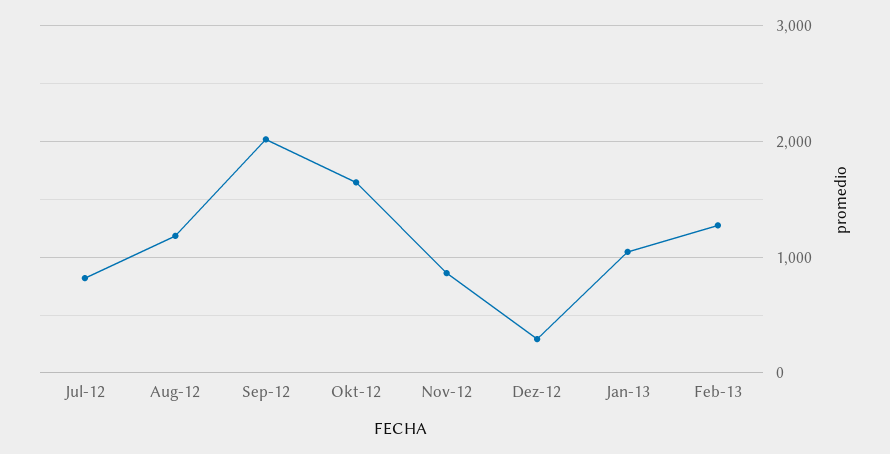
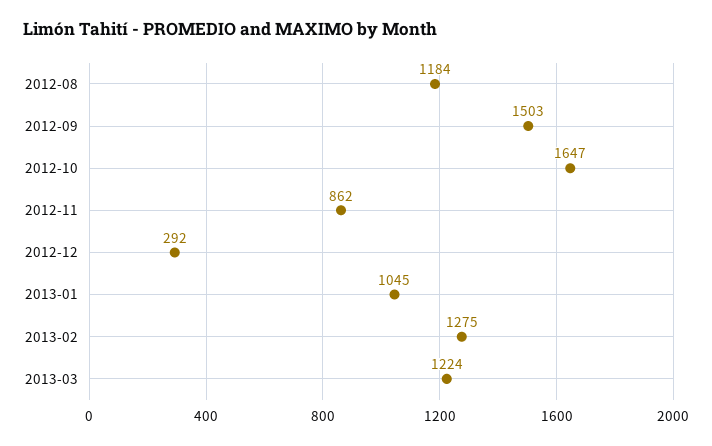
Jul-12: 800 -> none
Sep-12: 2000 -> 1503
2013-03: none -> 1224

